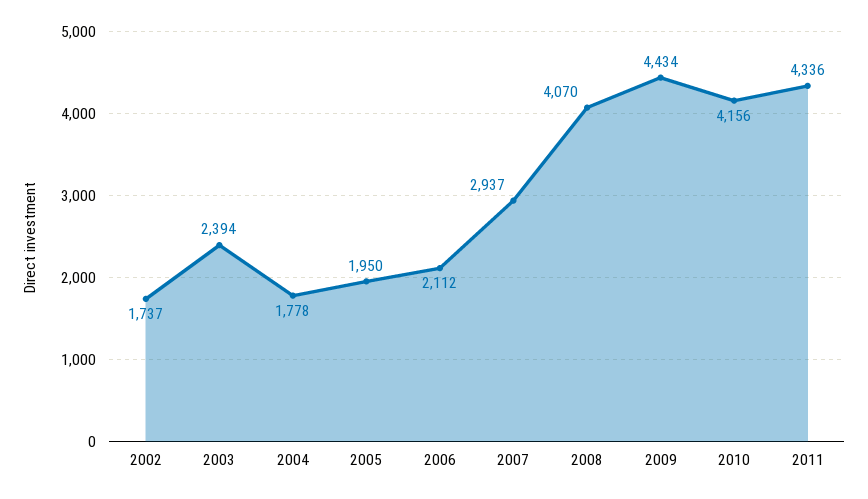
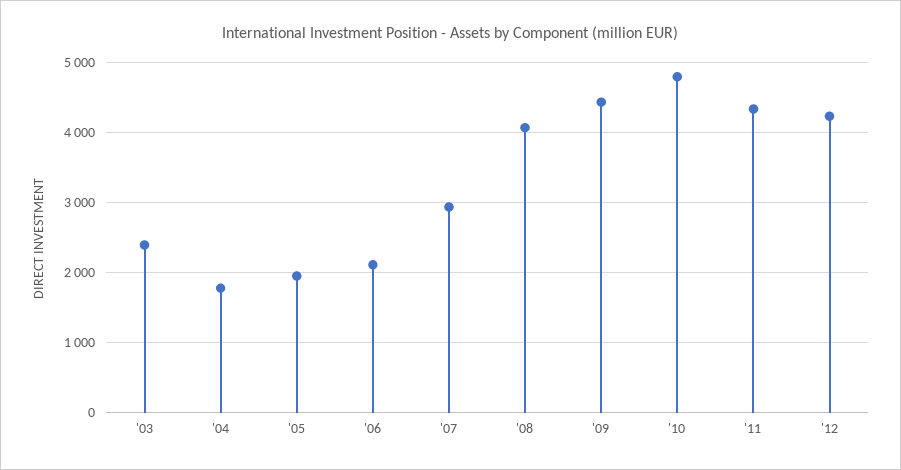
2002: 1737 -> none
2010: 4156 -> 4800
'12: none -> 4200

